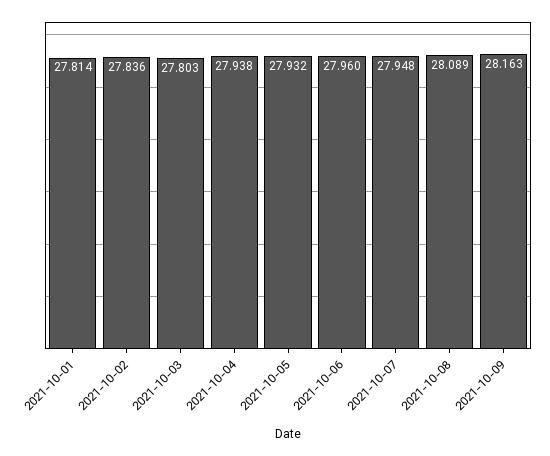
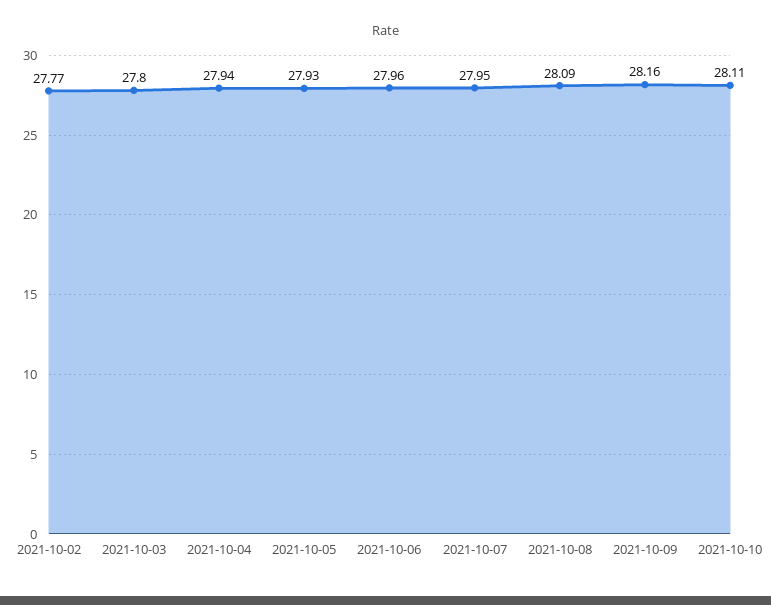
2021-10-01: 27.814 -> none
2021-10-02: 27.836 -> 27.77
2021-10-10: none -> 28.11

